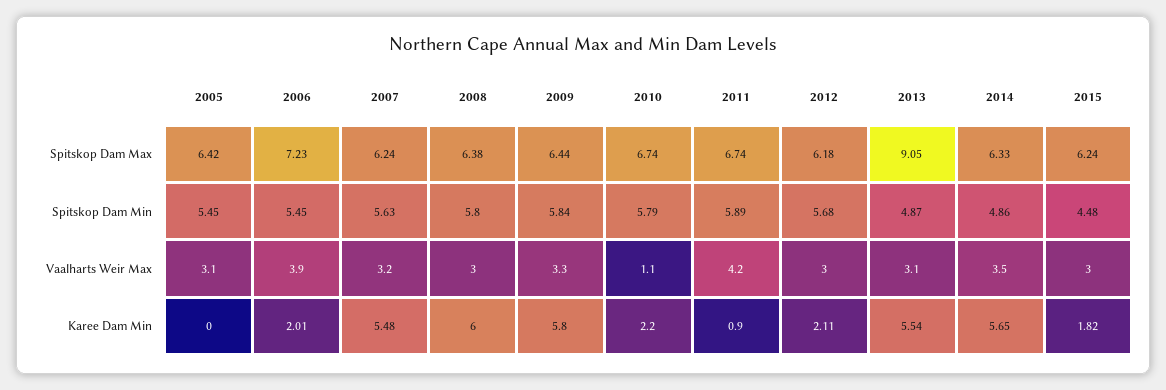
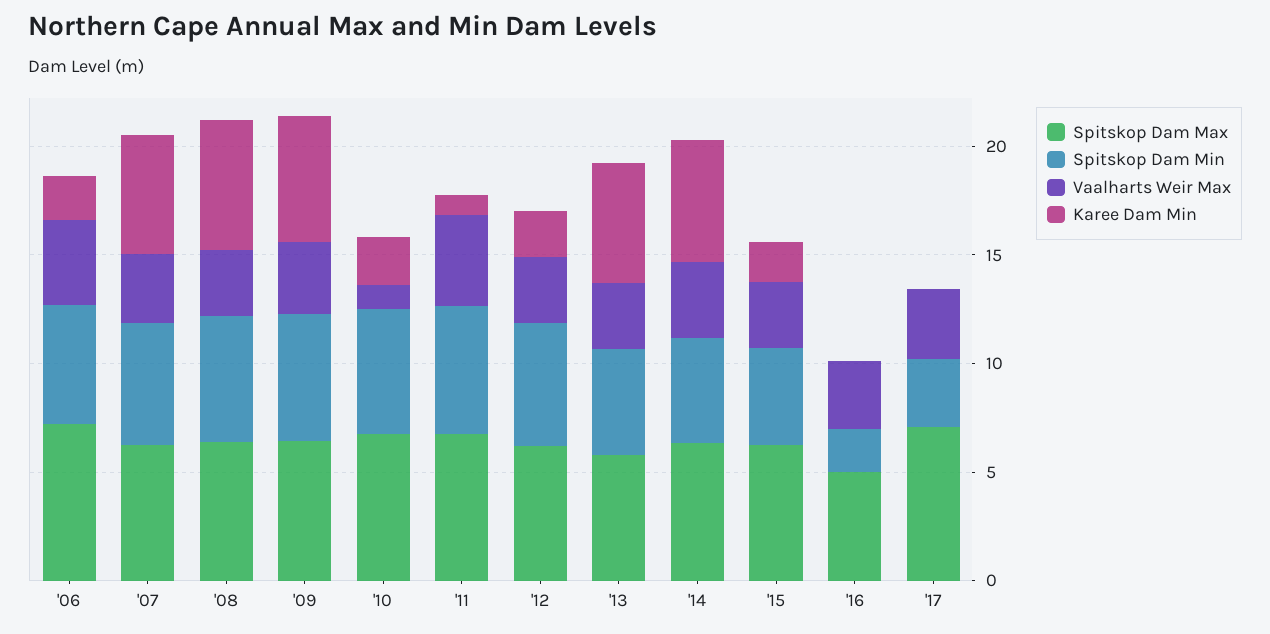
Spitskop Dam Max, 2005: 6.42 -> none
Spitskop Dam Max, 2013: 9.05 -> 6
Spitskop Dam Min, 2005: 5.45 -> none
Vaalharts Weir Max, 2005: 3.1 -> none
Karee Dam Min, 2005: 0 -> none
Spitskop Dam Max, '16: none -> 5
Spitskop Dam Min, '16: none -> 2
Vaalharts Weir Max, '16: none -> 3
Karee Dam Min, '16: none -> 0
Spitskop Dam Max, '17: none -> 7
Spitskop Dam Min, '17: none -> 3
Vaalharts Weir Max, '17: none -> 3
Karee Dam Min, '17: none -> 0

